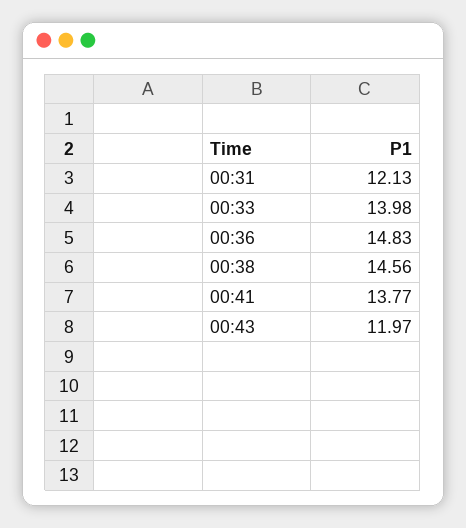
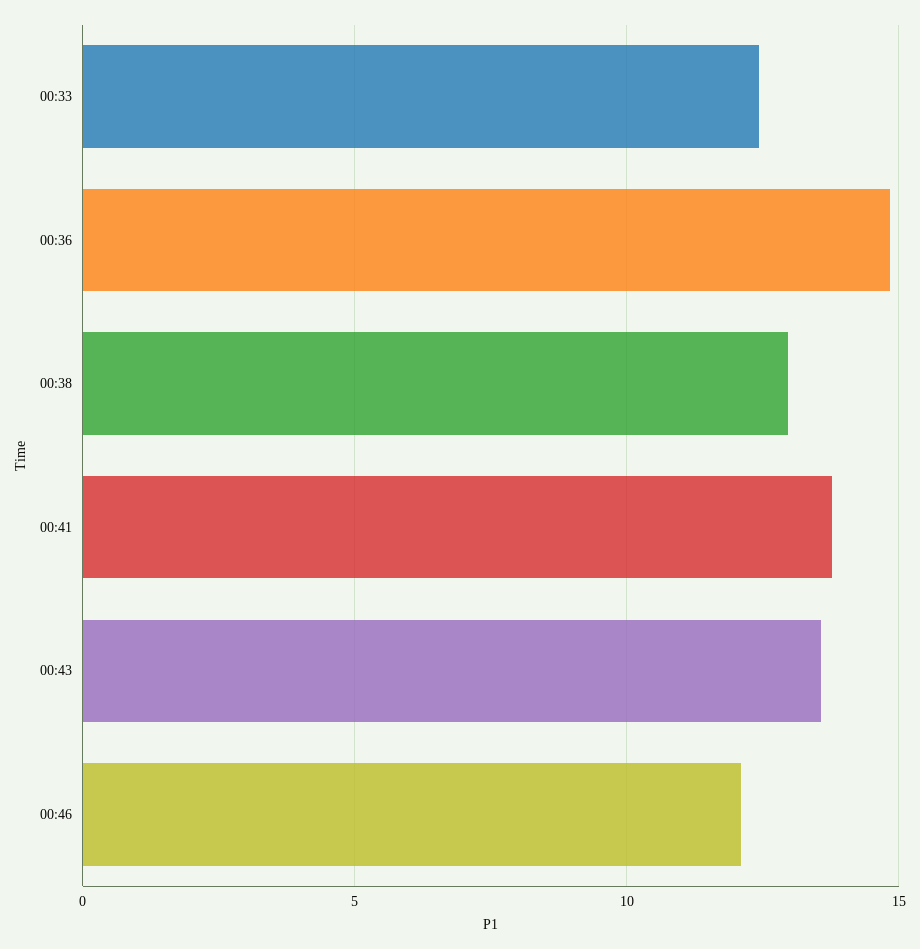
00:31: 12.13 -> none
00:33: 13.98 -> 12.5
00:38: 14.56 -> 13
00:43: 11.97 -> 13.5
00:46: none -> 12

